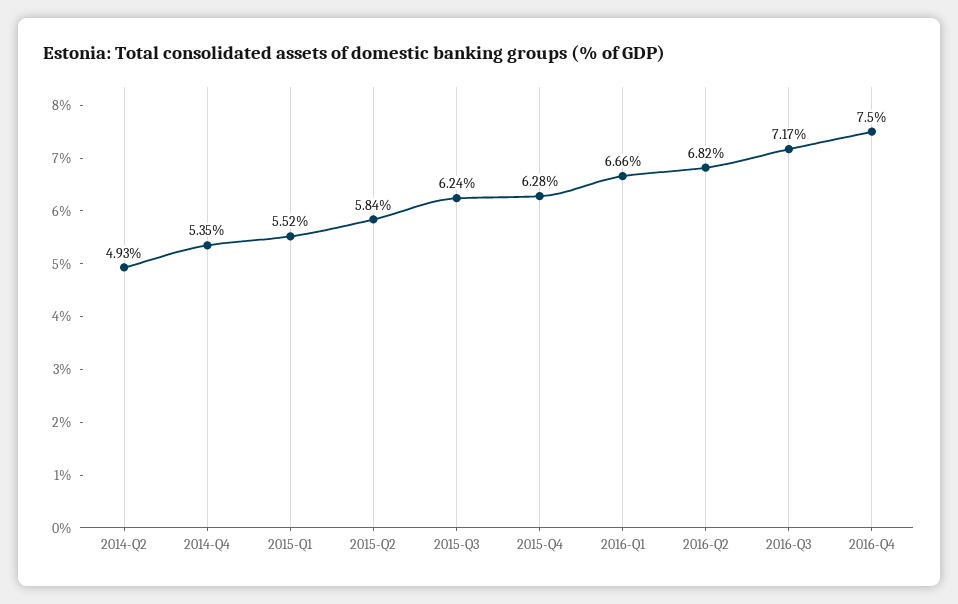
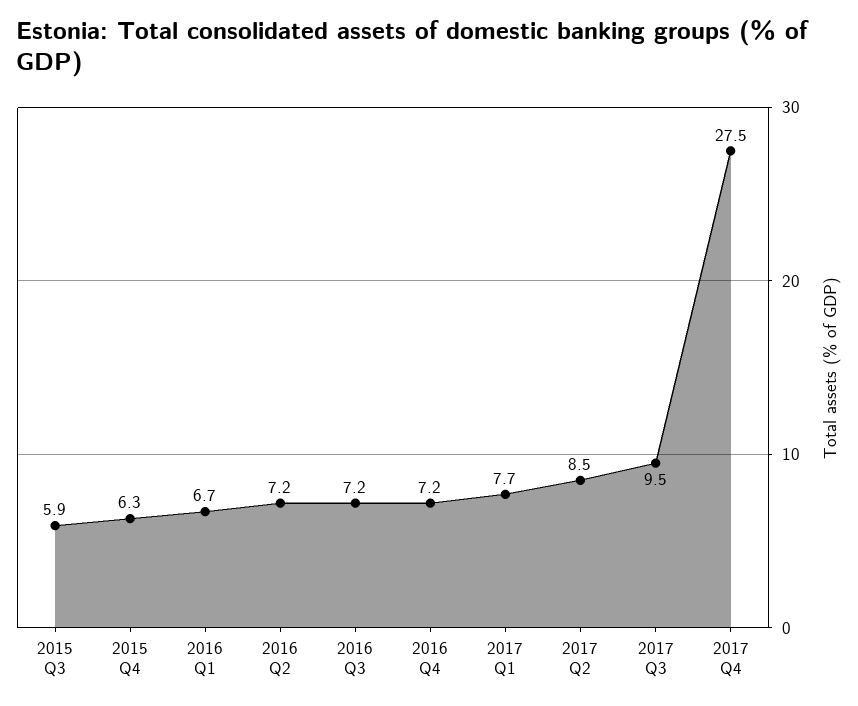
2014-Q2: 4.93 -> none
2014-Q4: 5.35 -> none
2015-Q1: 5.52 -> none
2015-Q2: 5.84 -> none
2015-Q3: 6.24 -> 5.9
2016-Q2: 6.82 -> 7.2
2016-Q4: 7.5 -> 7.2
2017 Q1: none -> 7.7
2017 Q2: none -> 8.5
2017 Q3: none -> 9.5
2017 Q4: none -> 27.5

